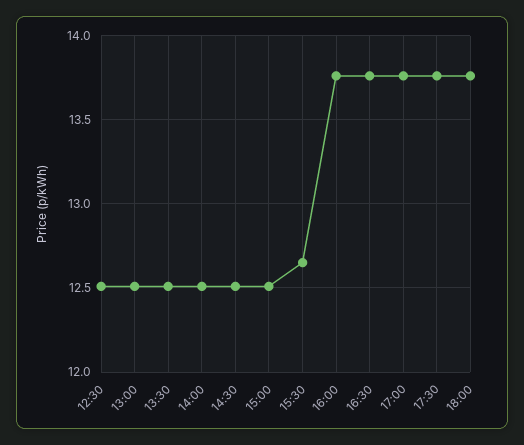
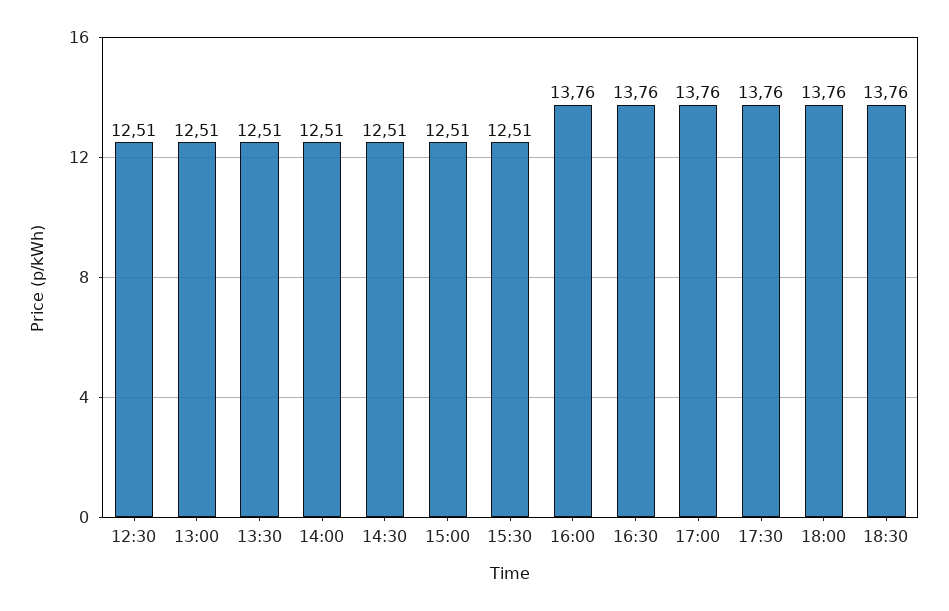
15:30: 12.65 -> 12.51
18:30: none -> 13.76

